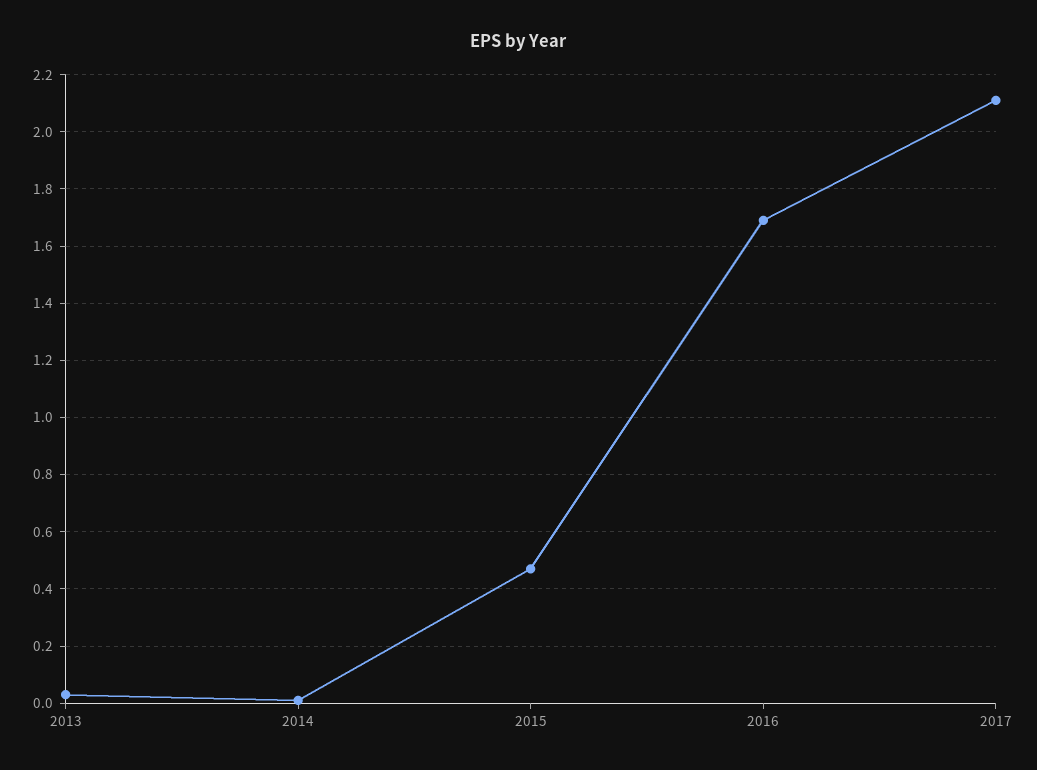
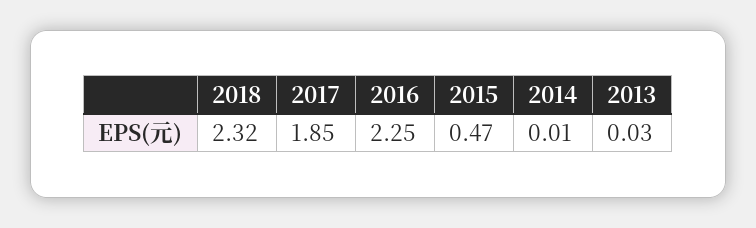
2016: 1.7 -> 2.25
2017: 2.1 -> 1.85
2018: none -> 2.32

